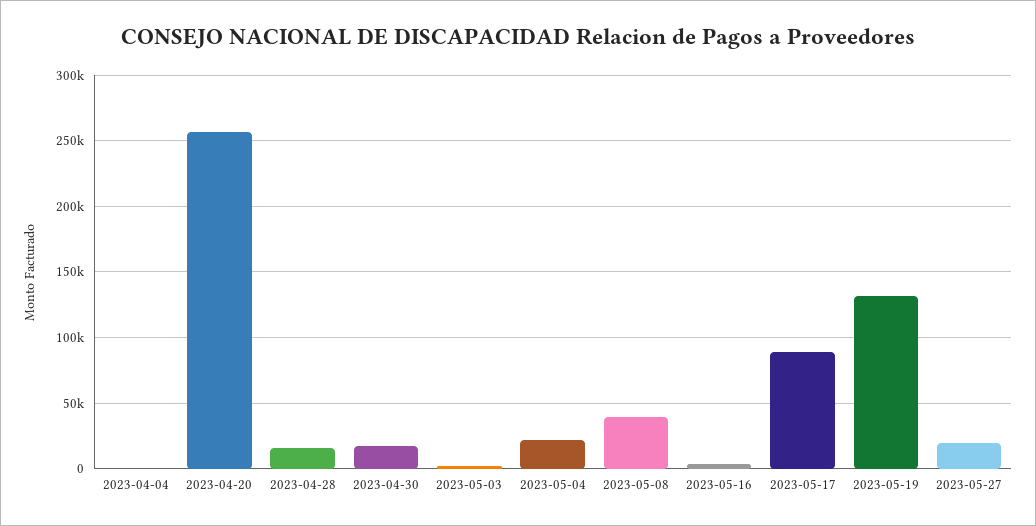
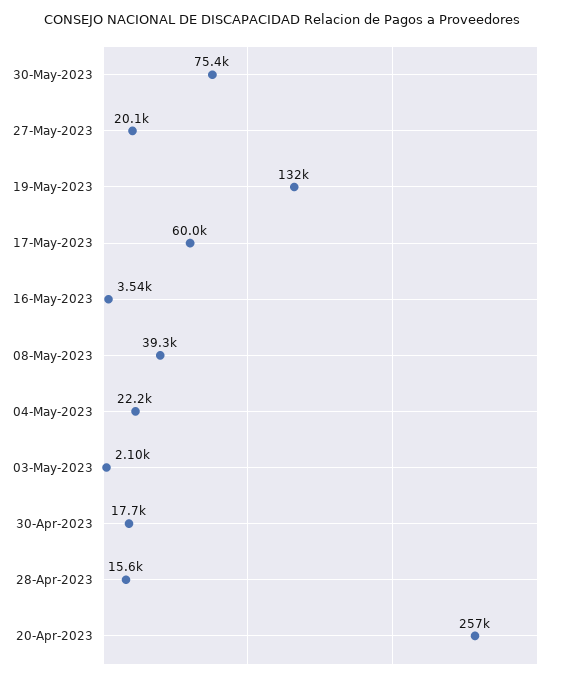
2023-04-04: 0 -> none
2023-05-17: 90000 -> 60000
30-May-2023: none -> 75400

